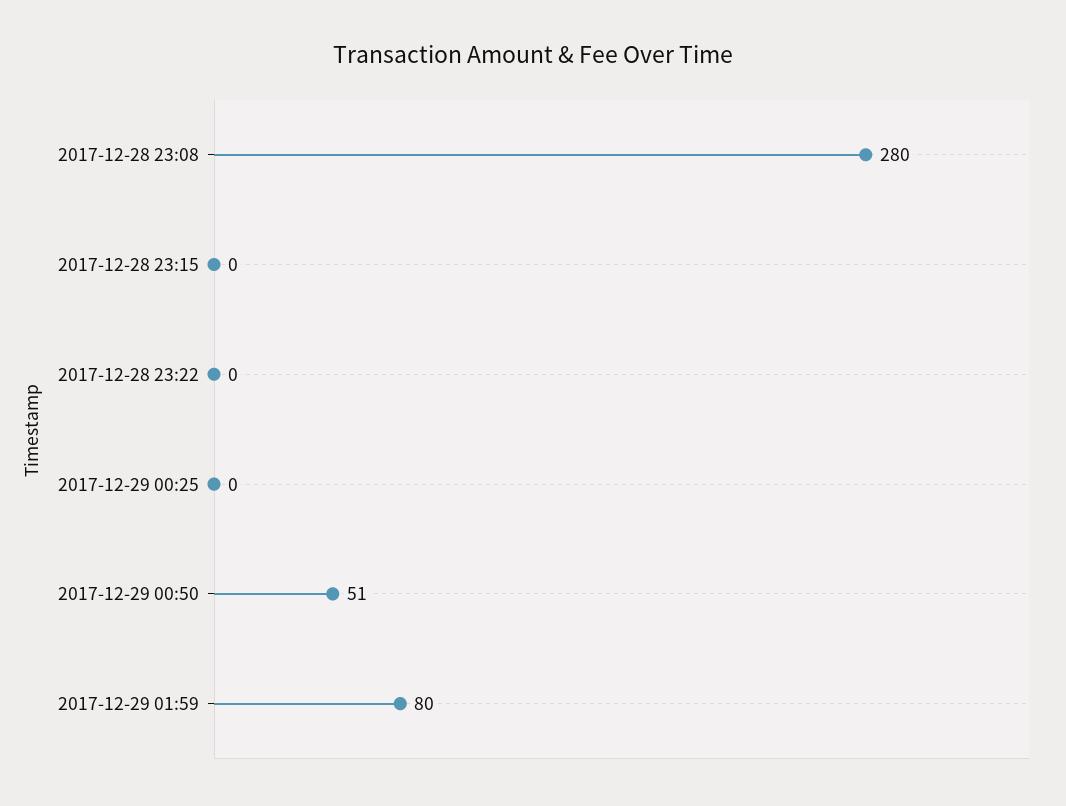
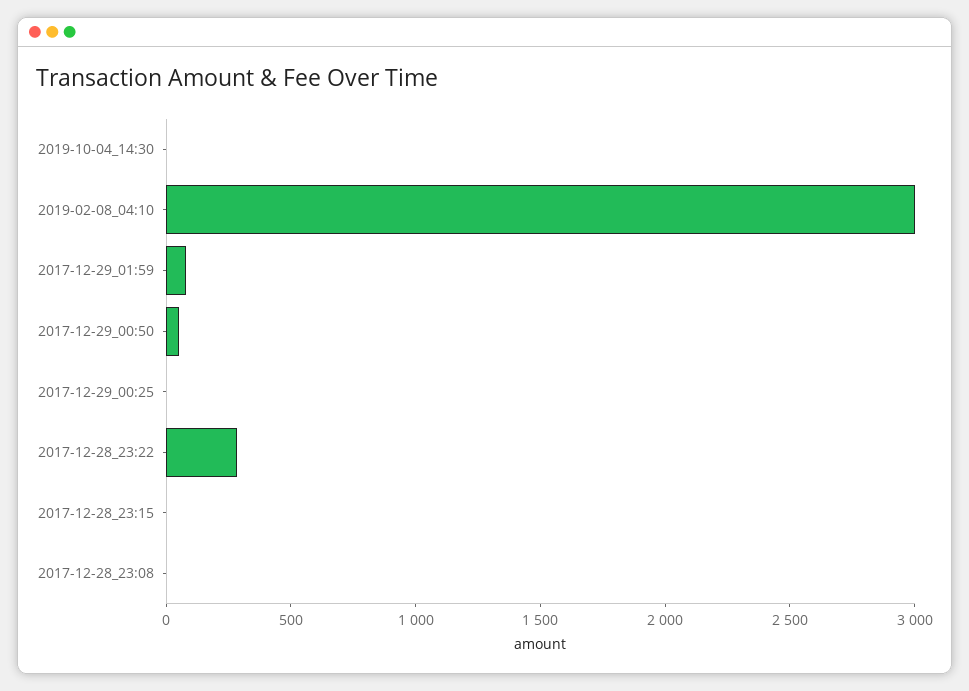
2017-12-28 23:08: 280 -> 0
2017-12-28 23:22: 0 -> 300
2019-10-04_14:30: none -> 0
2019-02-08_04:10: none -> 3000

